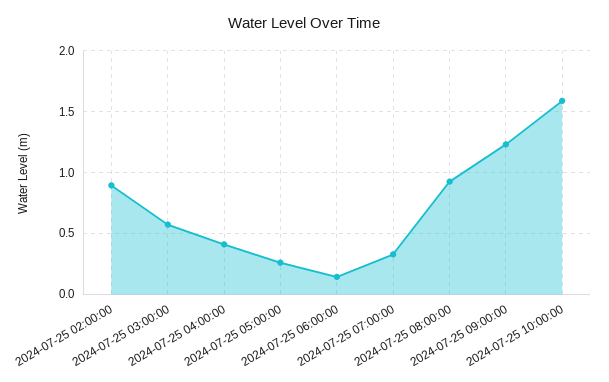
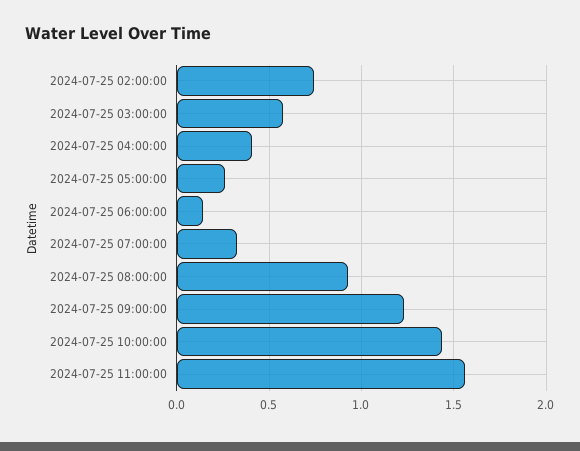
2024-07-25 02:00:00: 0.9 -> 0.75
2024-07-25 10:00:00: 1.6 -> 1.45
2024-07-25 11:00:00: none -> 1.55

